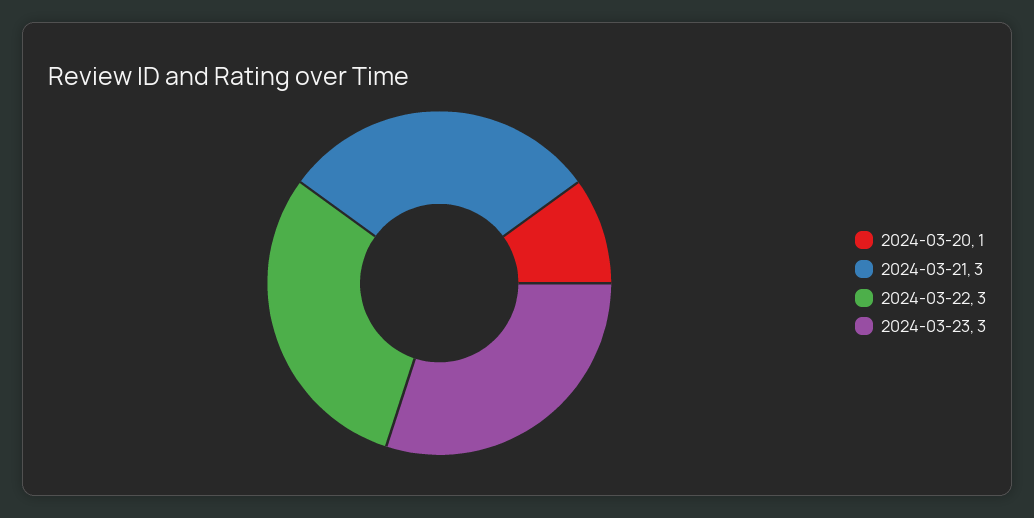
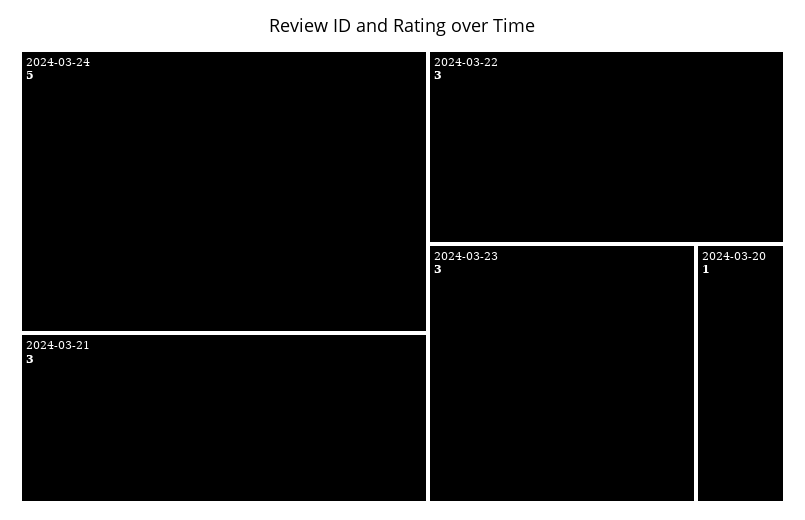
2024-03-24: none -> 5

